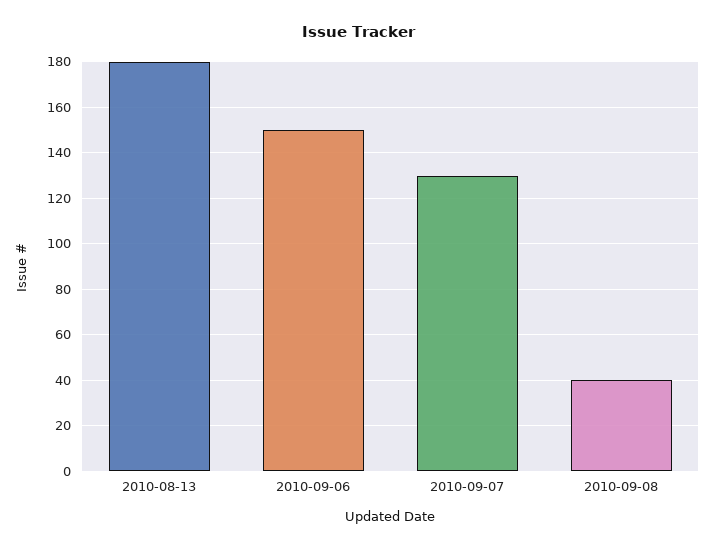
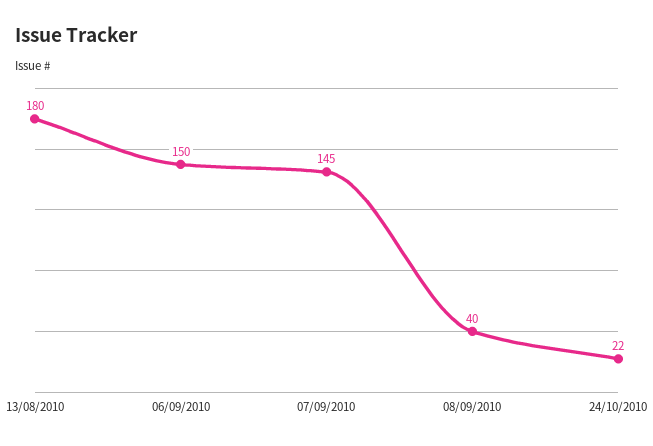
2010-09-07: 130 -> 145
24/10/2010: none -> 22

